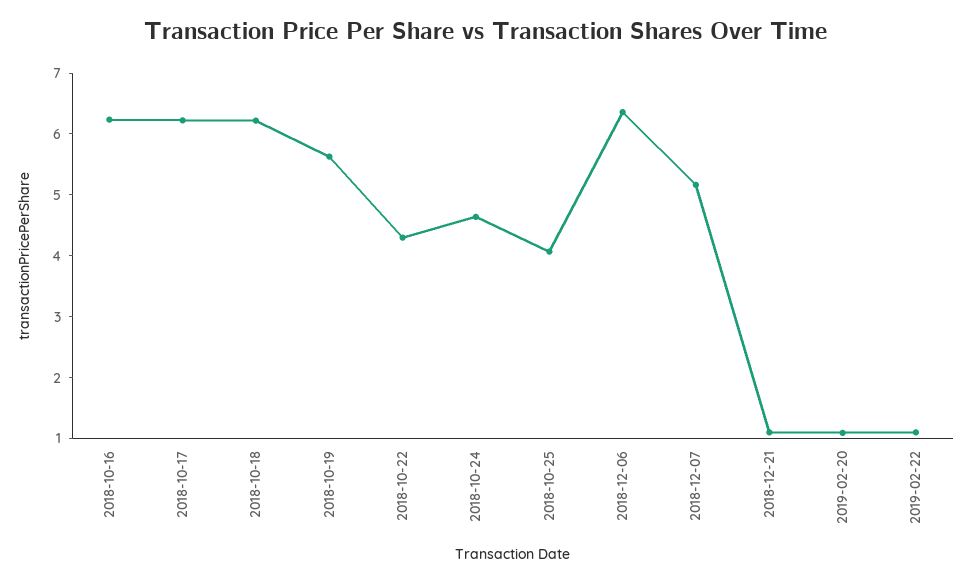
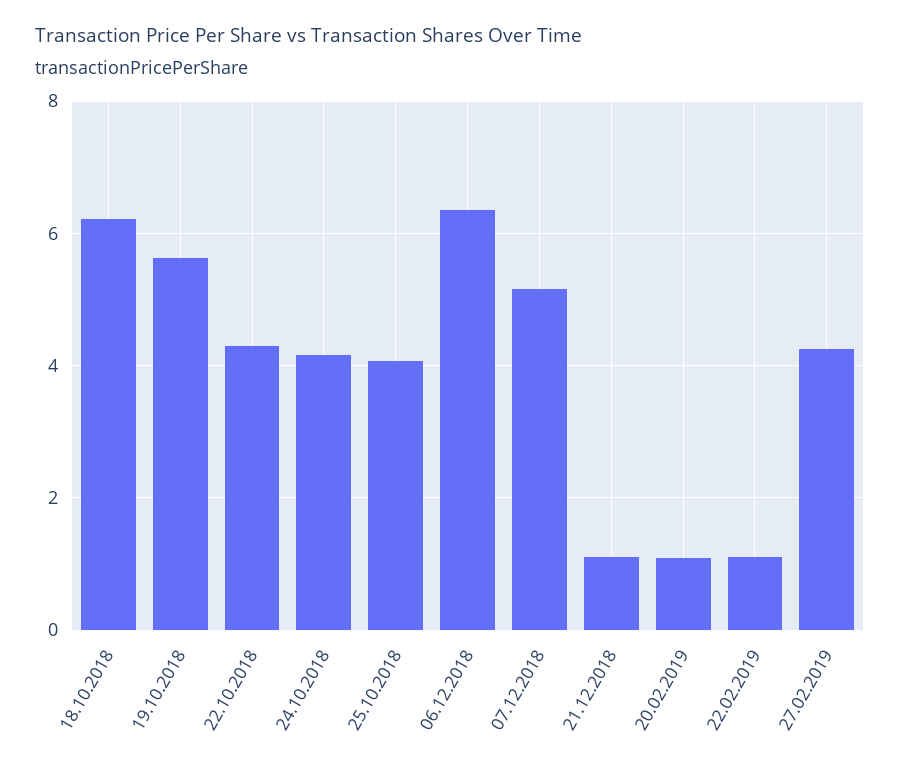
2018-10-16: 6.2 -> none
2018-10-17: 6.2 -> none
2018-10-24: 4.6 -> 4.2
27.02.2019: none -> 4.2

